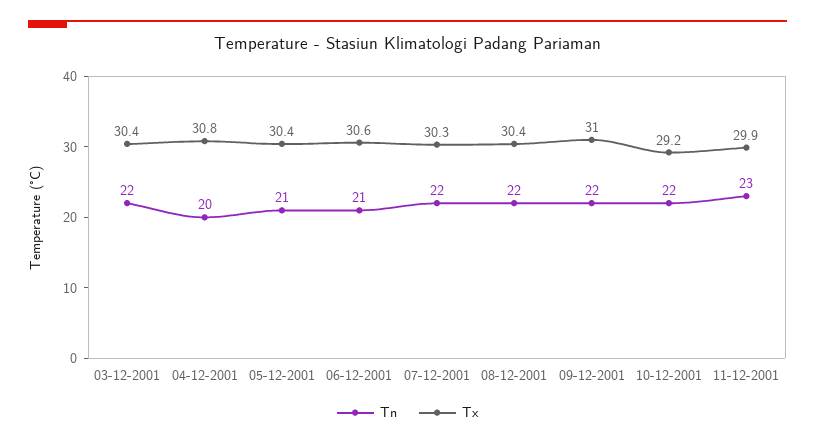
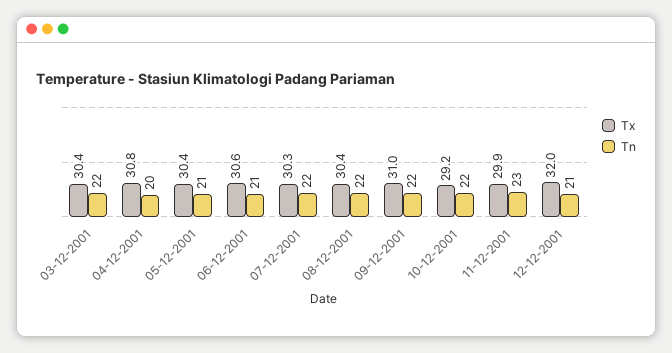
Tx, 12-12-2001: none -> 32
Tn, 12-12-2001: none -> 21

